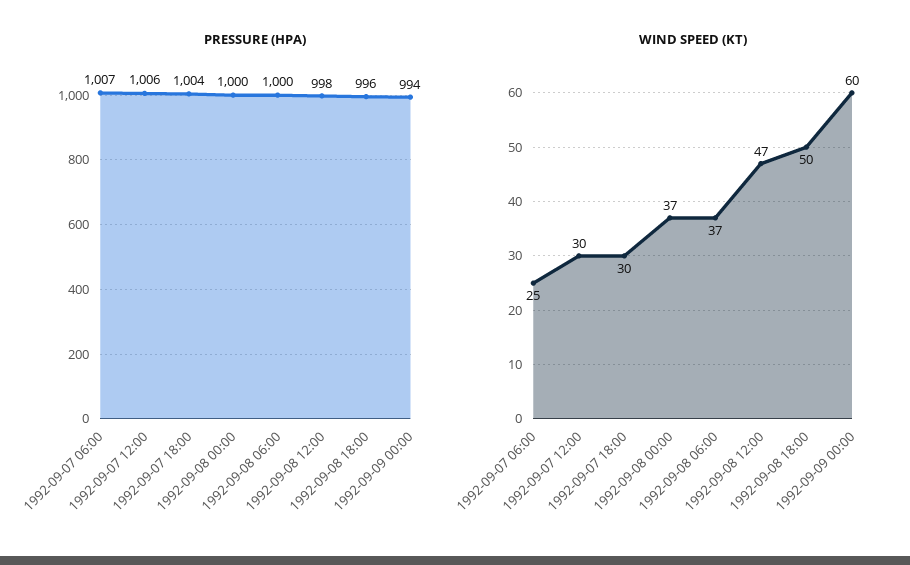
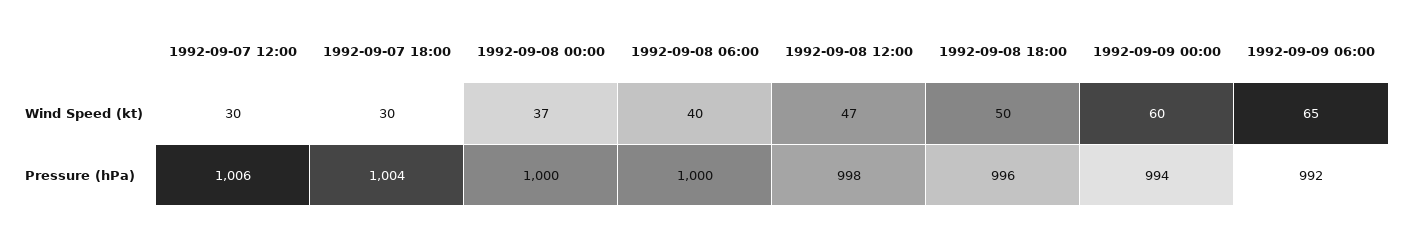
PRESSURE (HPA), 1992-09-07 06:00: 1007 -> none
WIND SPEED (KT), 1992-09-07 06:00: 25 -> none
WIND SPEED (KT), 1992-09-08 06:00: 37 -> 40
WIND SPEED (KT), 1992-09-09 06:00: none -> 65
PRESSURE (HPA), 1992-09-09 06:00: none -> 992

